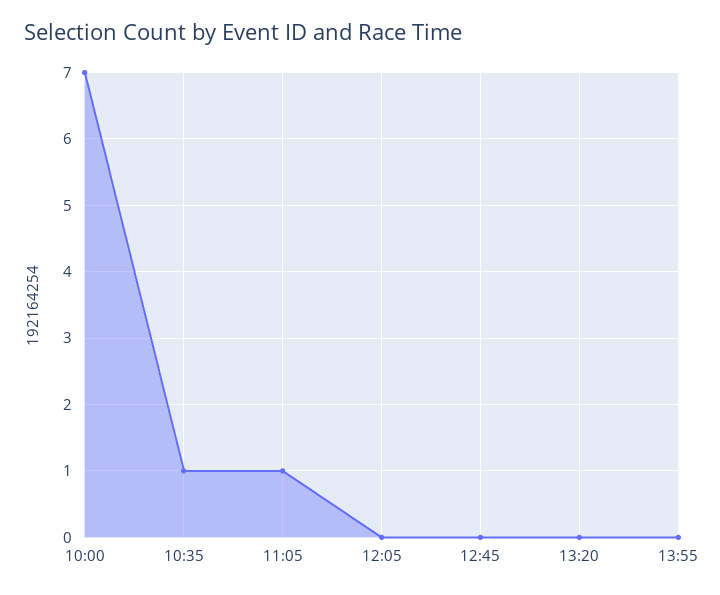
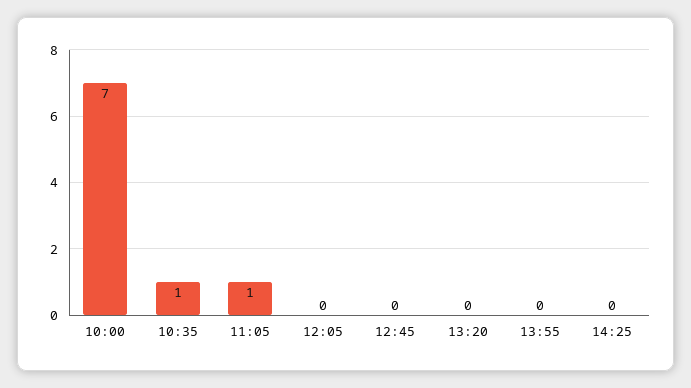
14:25: none -> 0

